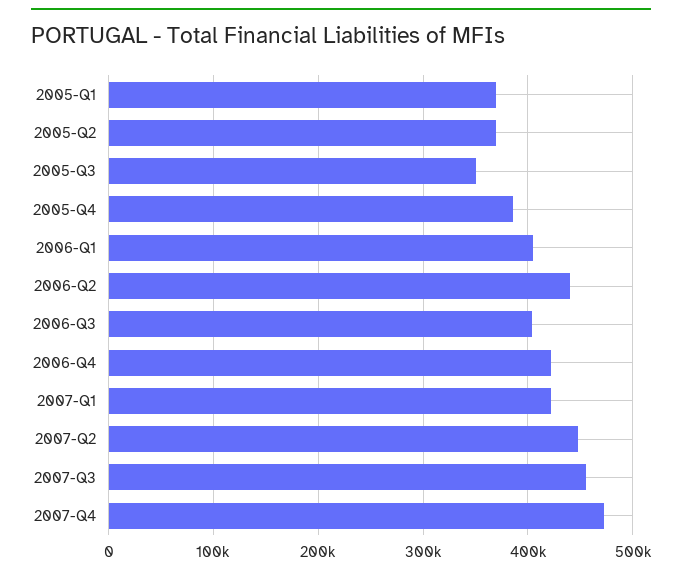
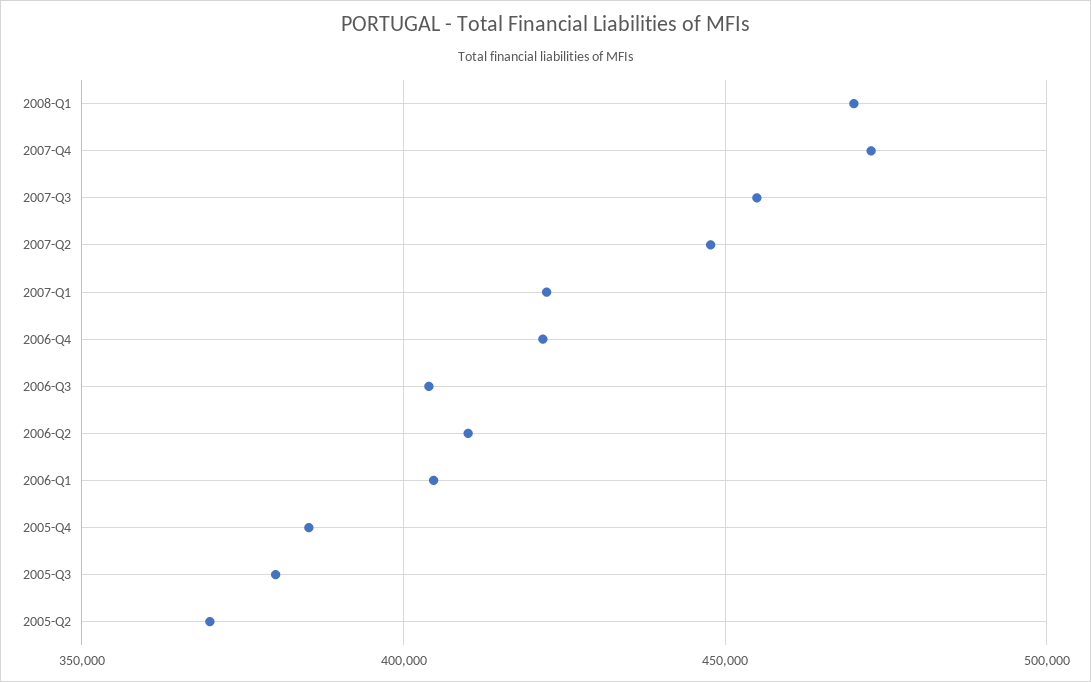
2005-Q1: 370000 -> none
2005-Q3: 350000 -> 380000
2006-Q2: 440000 -> 410000
2008-Q1: none -> 470000

